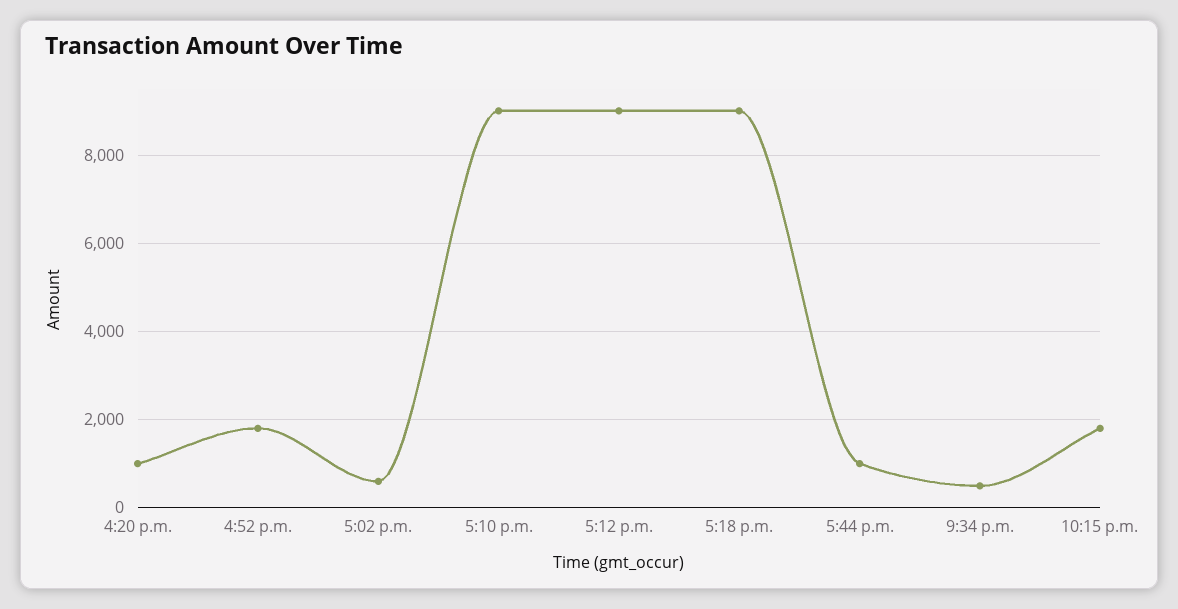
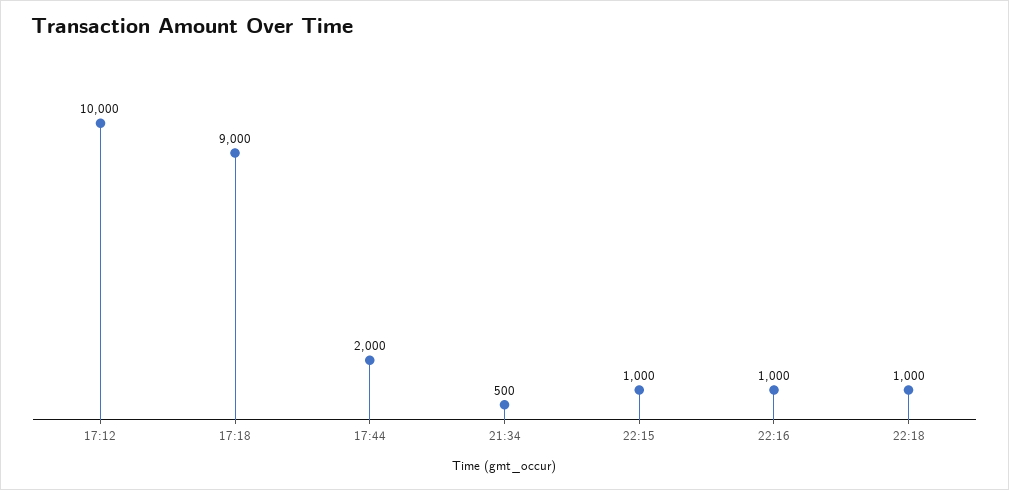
4:20 p.m.: 1000 -> none
4:52 p.m.: 1800 -> none
5:02 p.m.: 600 -> none
5:10 p.m.: 9000 -> none
5:12 p.m.: 9000 -> 10000
5:44 p.m.: 1000 -> 2000
10:15 p.m.: 1800 -> 1000
22:16: none -> 1000
22:18: none -> 1000

